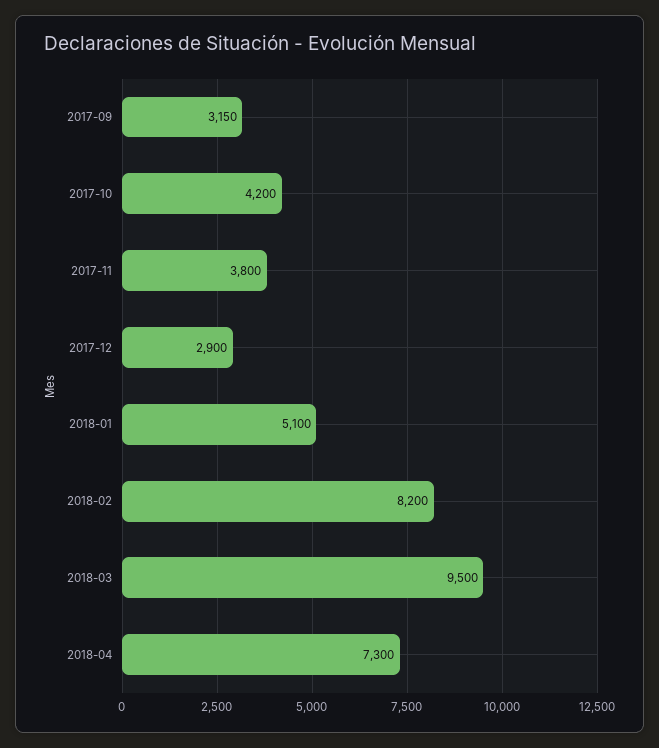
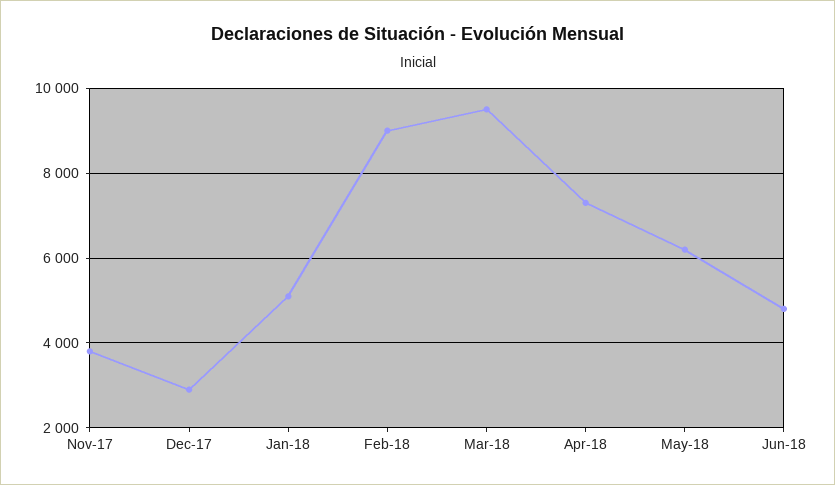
2017-09: 3150 -> none
2017-10: 4200 -> none
2018-02: 8200 -> 9000
May-18: none -> 6200
Jun-18: none -> 4800

